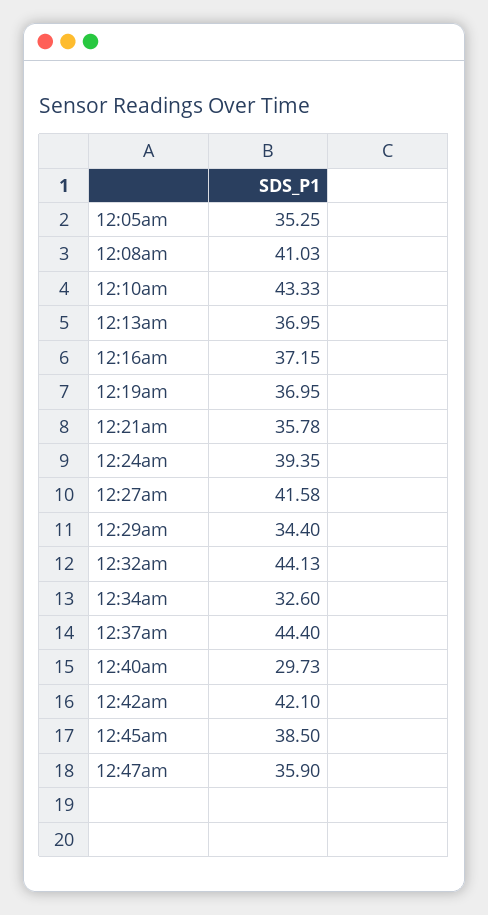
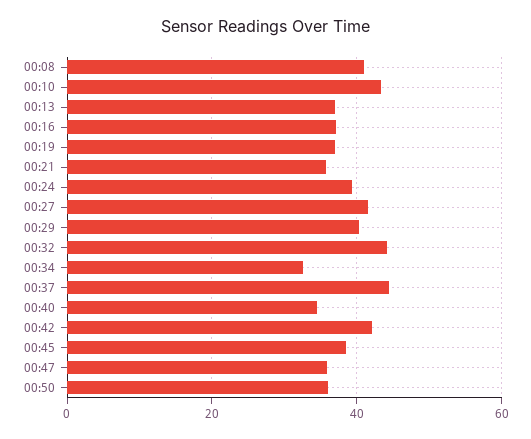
12:05am: 35.25 -> none
12:29am: 34.4 -> 40
12:40am: 29.73 -> 34
00:50: none -> 36

